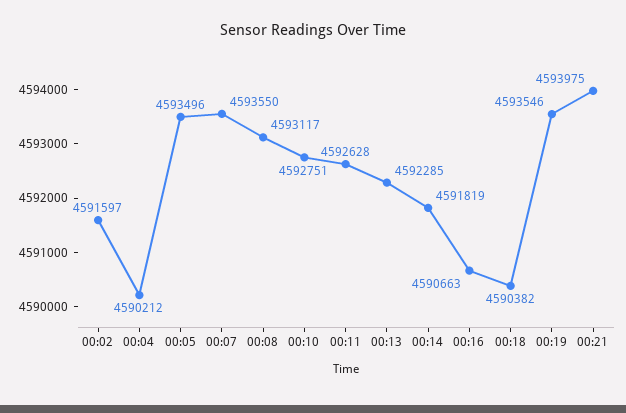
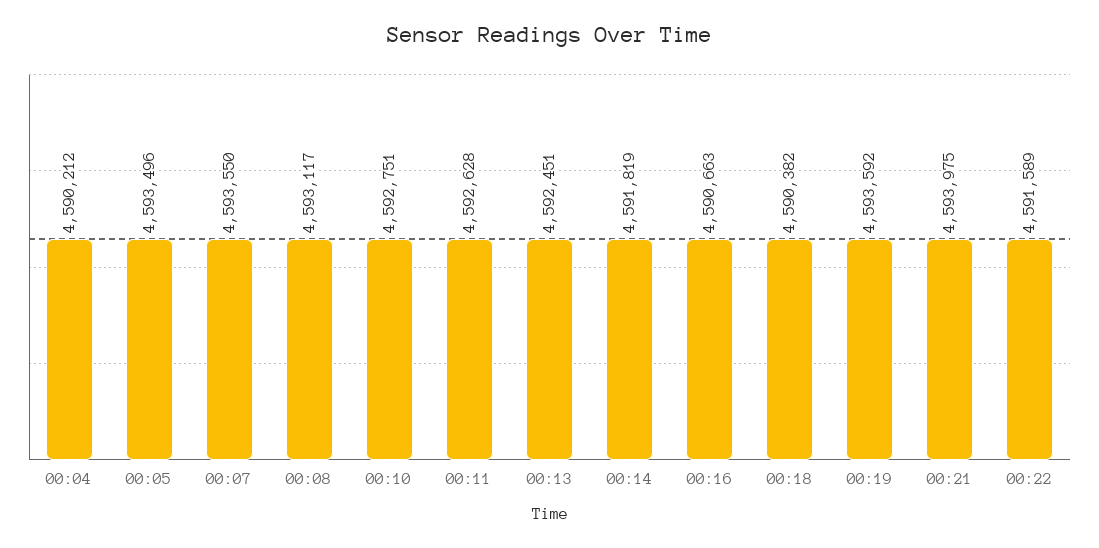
00:02: 4591597 -> none
00:13: 4592285 -> 4592451
00:19: 4593546 -> 4593592
00:22: none -> 4591589

